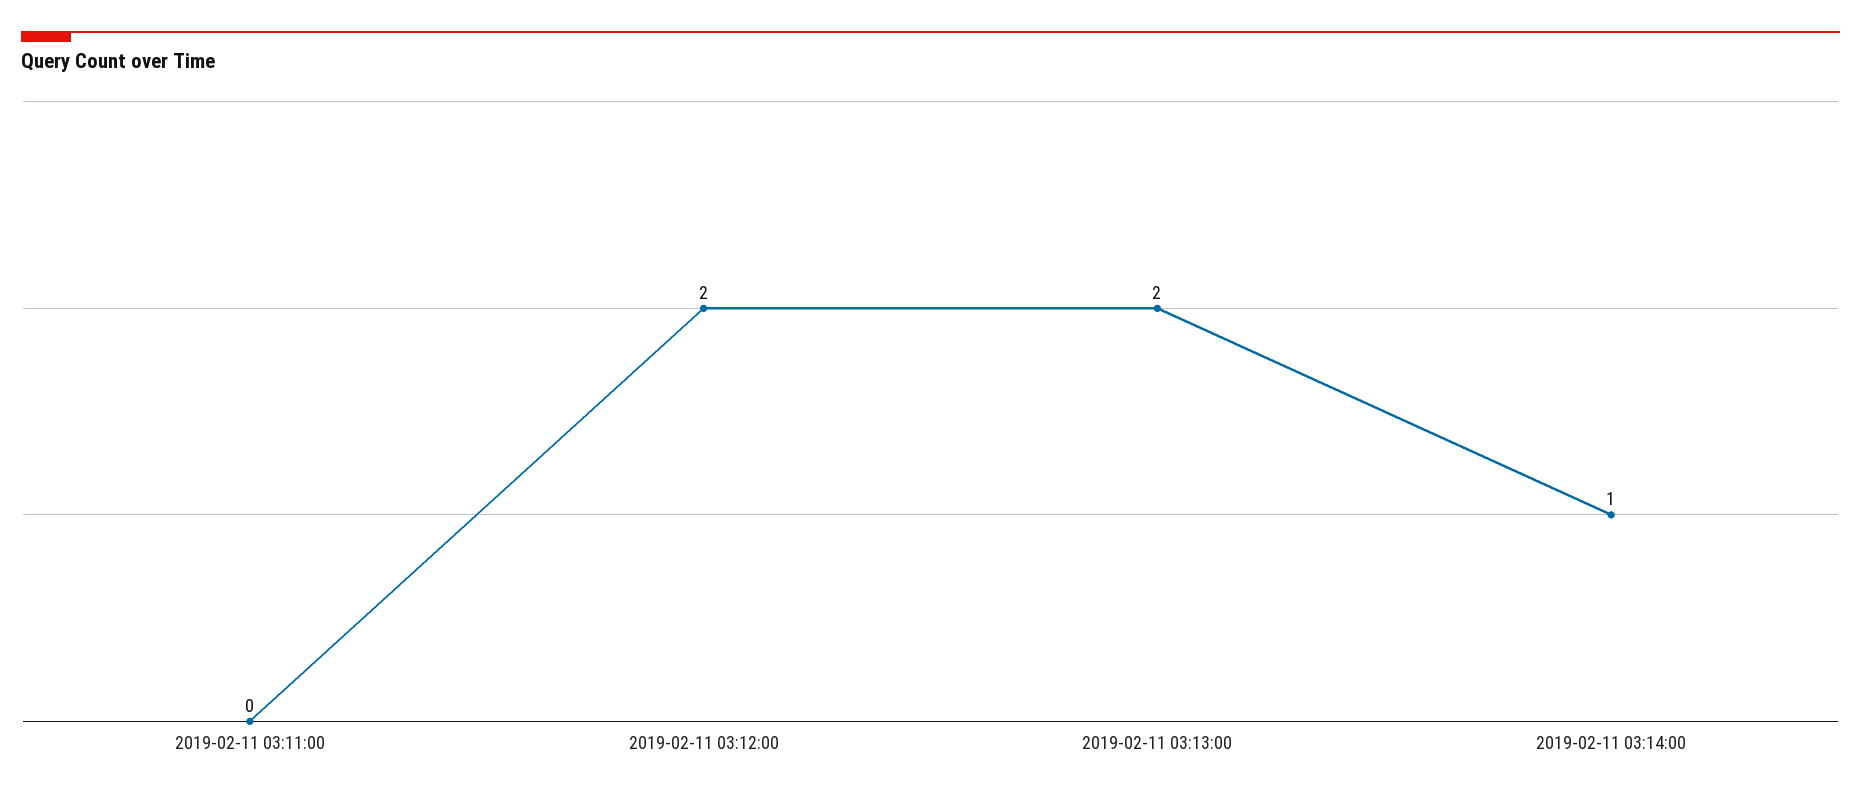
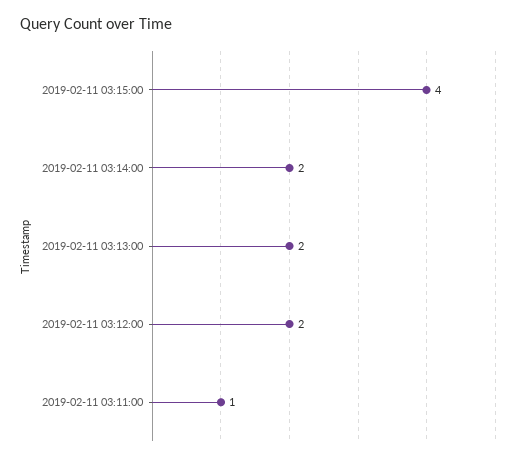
2019-02-11 03:11:00: 0 -> 1
2019-02-11 03:14:00: 1 -> 2
2019-02-11 03:15:00: none -> 4

